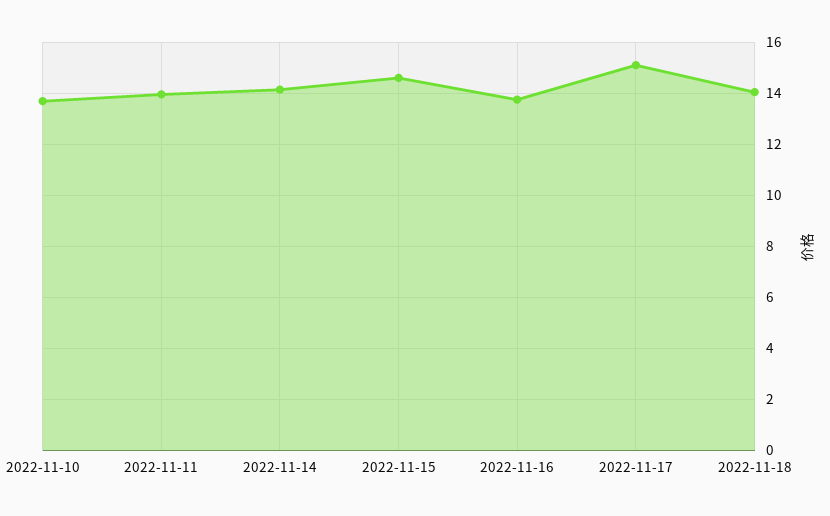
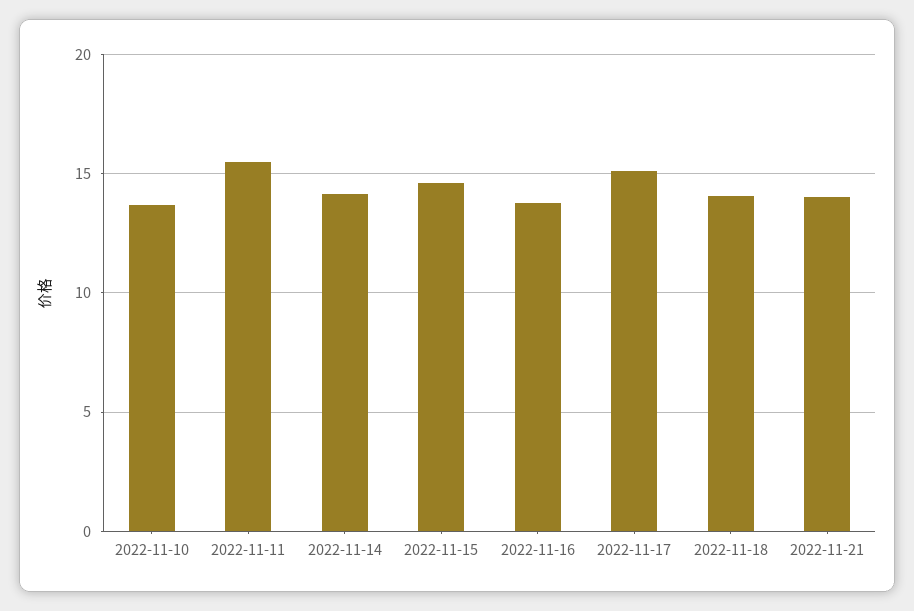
2022-11-11: 14 -> 15.5
2022-11-21: none -> 14

